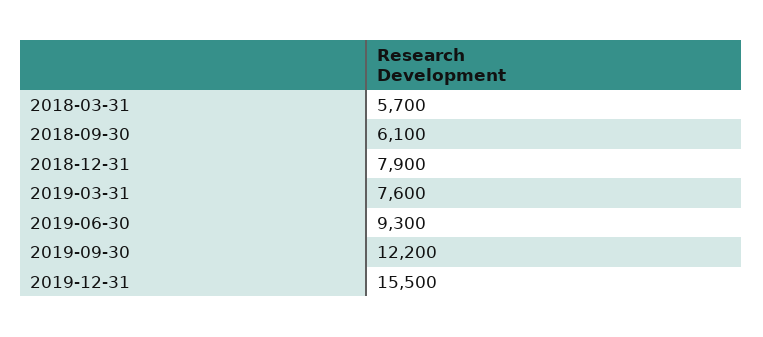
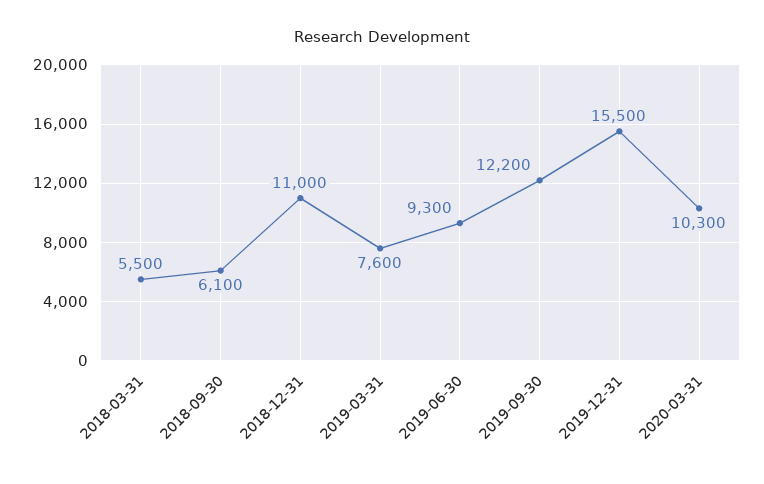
2018-03-31: 5700 -> 5500
2018-12-31: 7900 -> 11000
2020-03-31: none -> 10300

